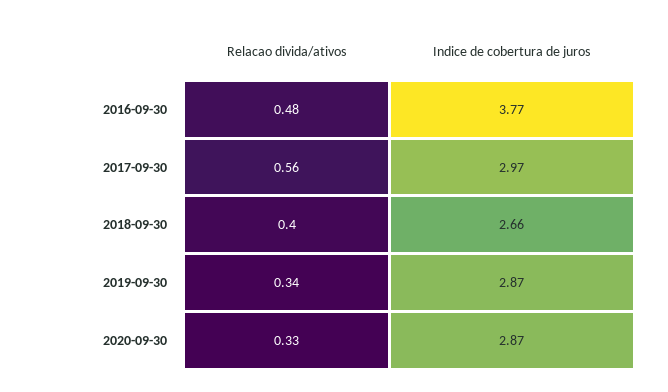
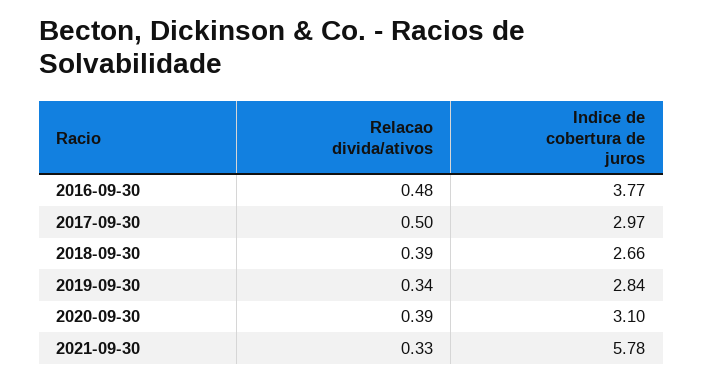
Relacao divida/ativos, 2017-09-30: 0.56 -> 0.5
Relacao divida/ativos, 2018-09-30: 0.4 -> 0.39
Indice de cobertura de juros, 2019-09-30: 2.87 -> 2.84
Relacao divida/ativos, 2020-09-30: 0.33 -> 0.39
Indice de cobertura de juros, 2020-09-30: 2.87 -> 3.1
Relacao divida/ativos, 2021-09-30: none -> 0.33
Indice de cobertura de juros, 2021-09-30: none -> 5.78

